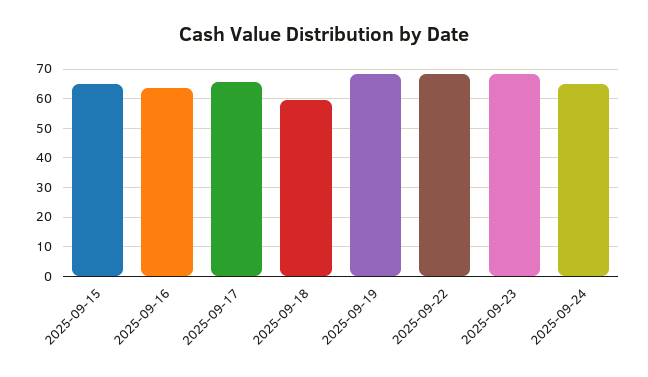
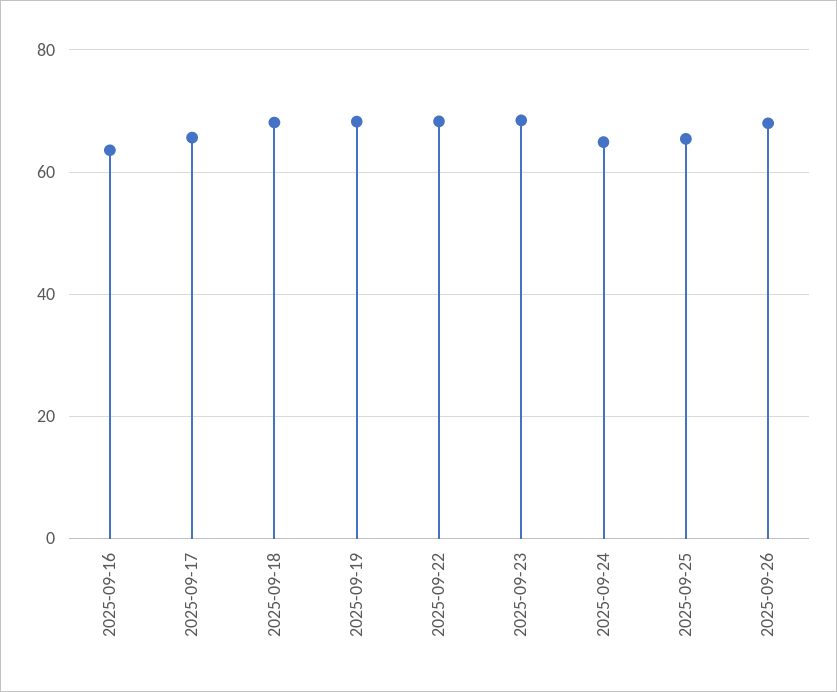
2025-09-15: 65 -> none
2025-09-18: 60 -> 68
2025-09-25: none -> 66
2025-09-26: none -> 68

